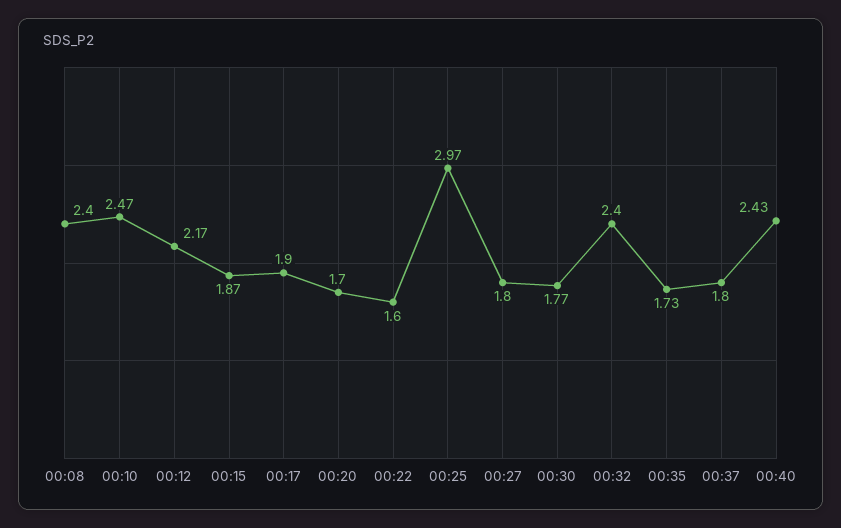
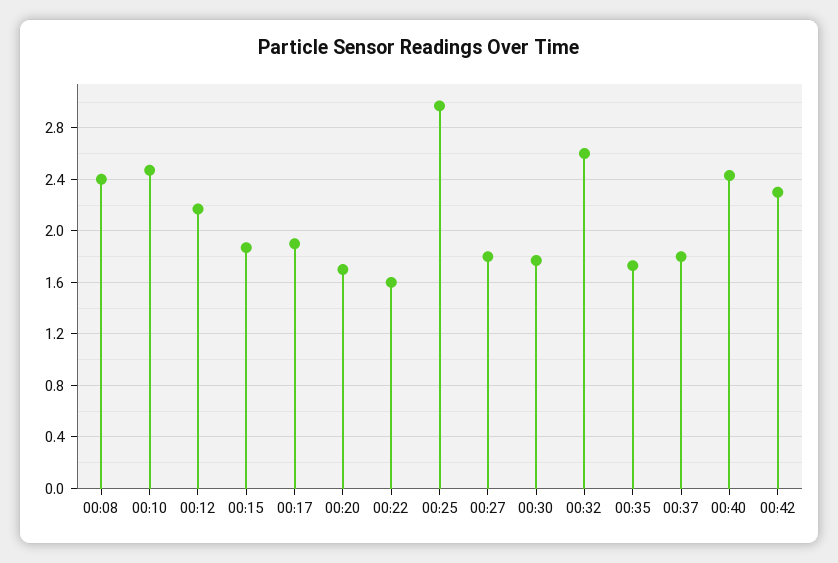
00:32: 2.4 -> 2.6
00:42: none -> 2.3

